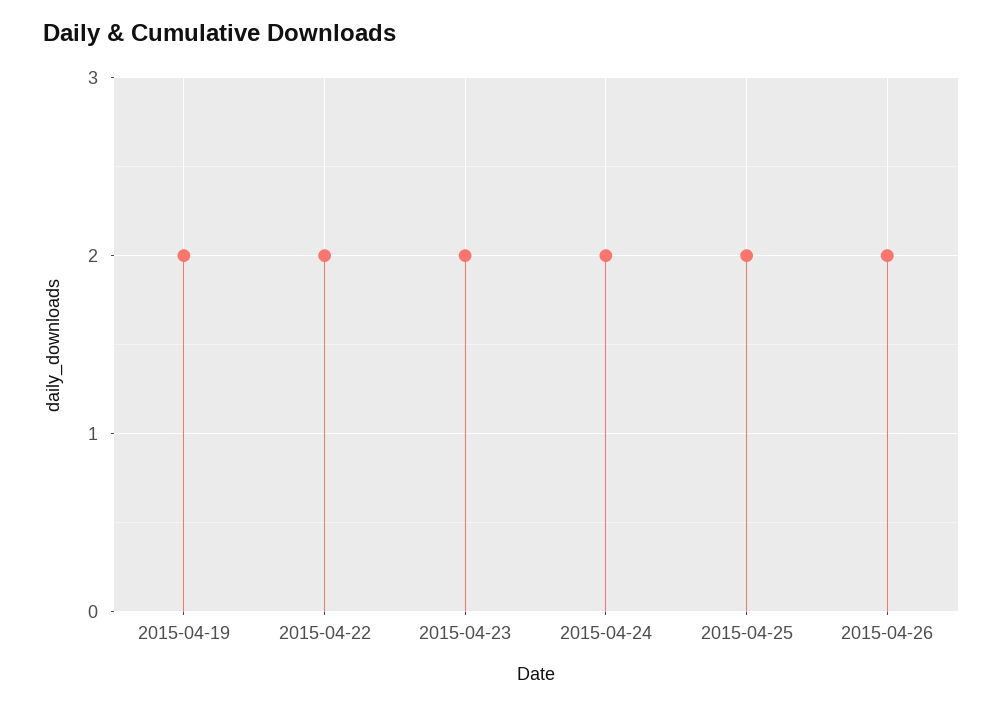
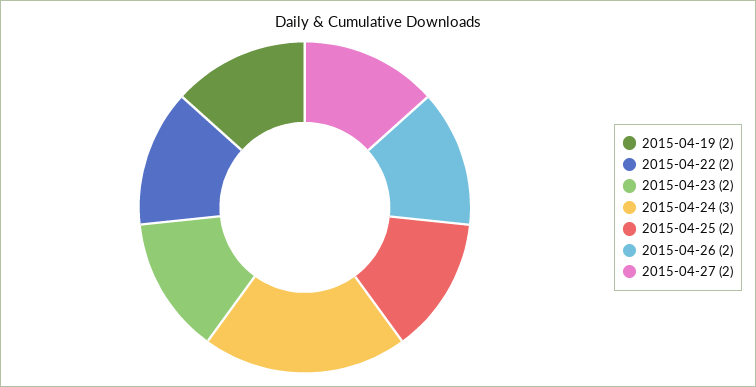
2015-04-24: 2 -> 3
2015-04-27: none -> 2

